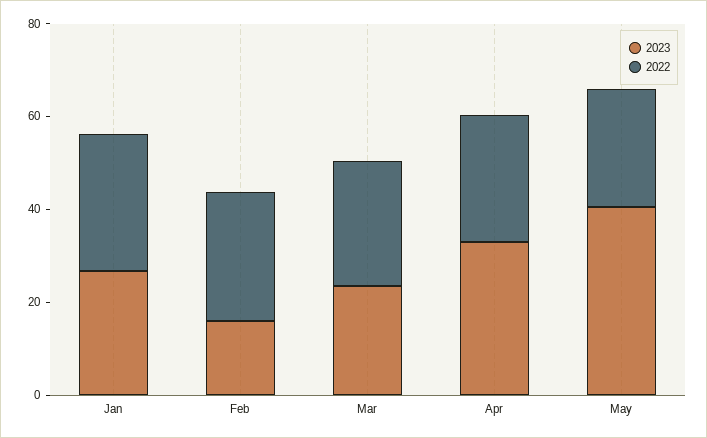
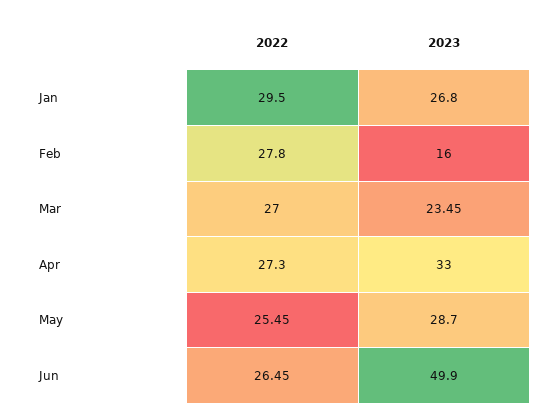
2023, May: 40 -> 28.7
2022, Jun: none -> 26.45
2023, Jun: none -> 49.9

